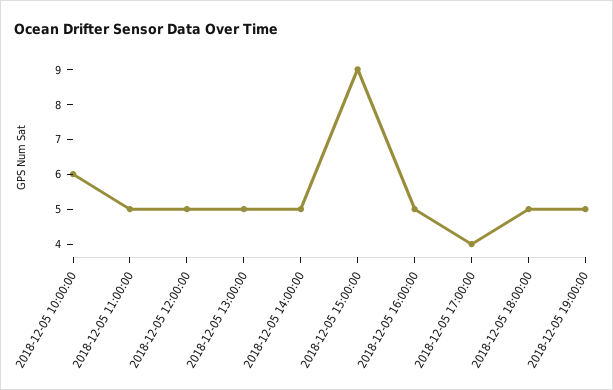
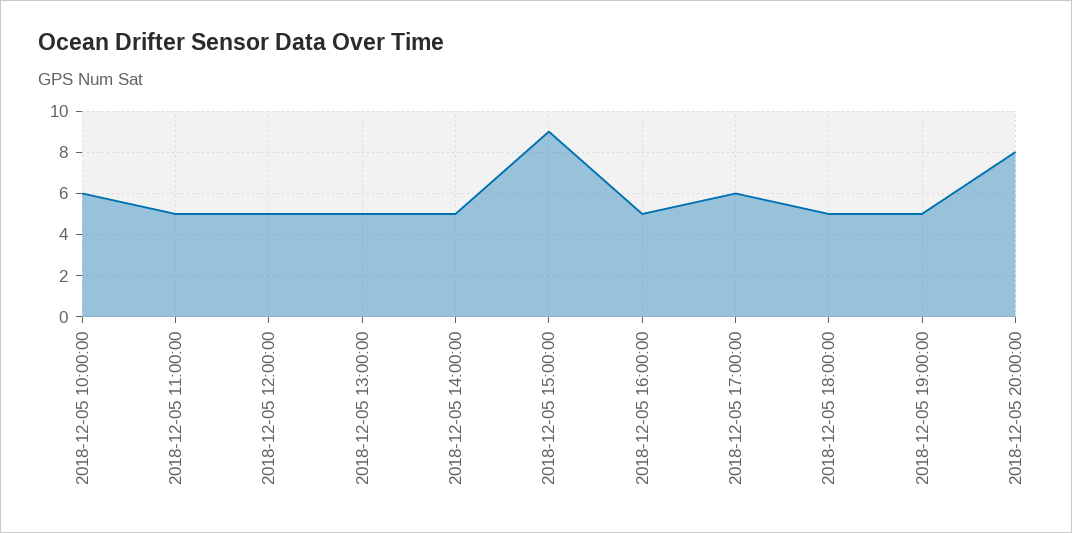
2018-12-05 17:00:00: 4 -> 6
2018-12-05 20:00:00: none -> 8

